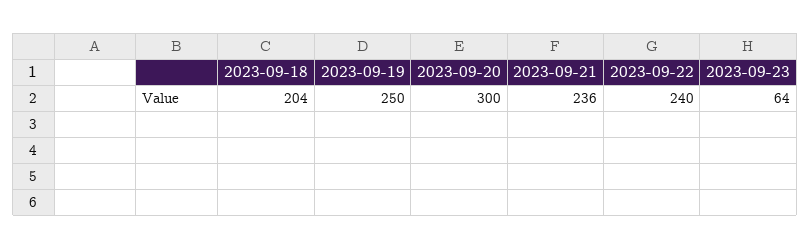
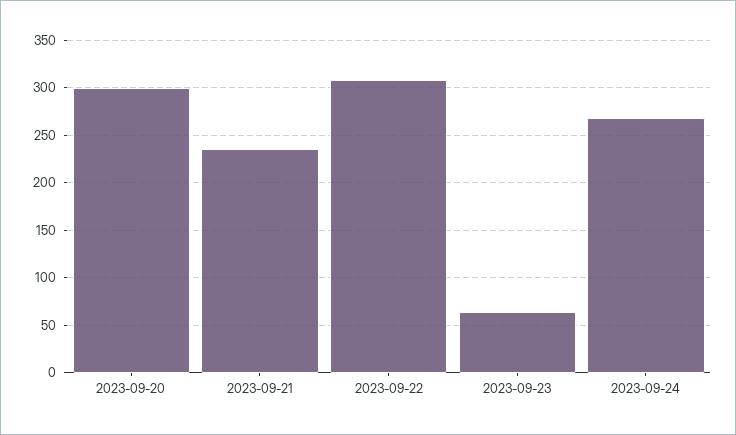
2023-09-18: 204 -> none
2023-09-19: 250 -> none
2023-09-22: 240 -> 310
2023-09-24: none -> 270

